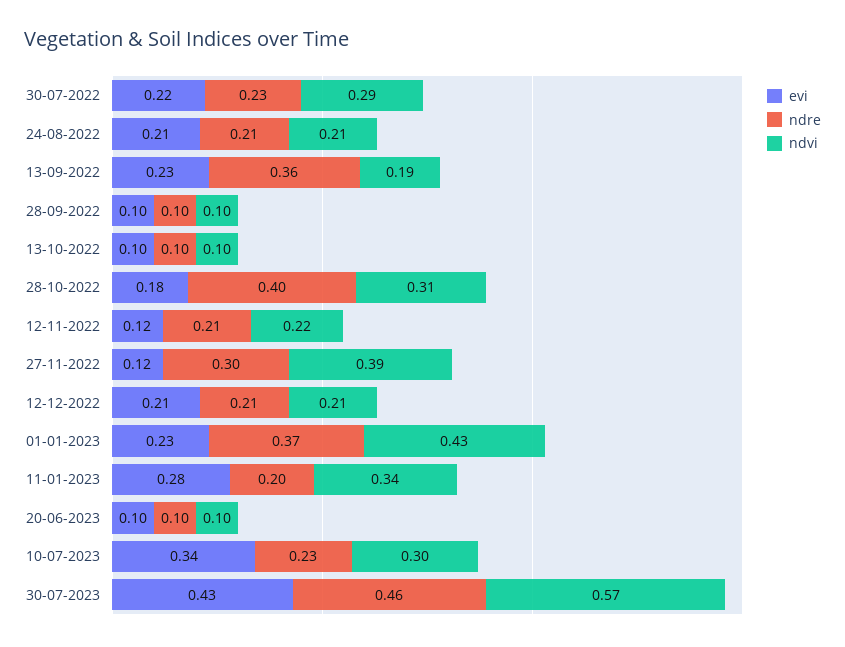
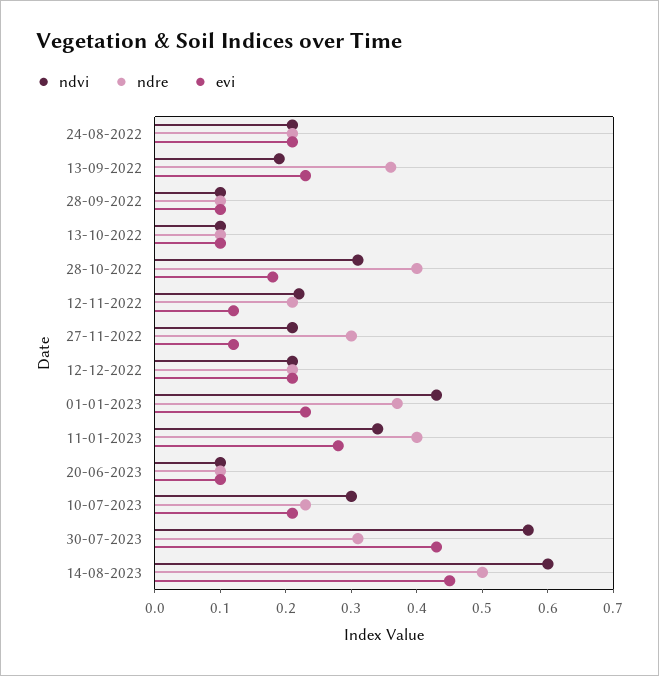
evi, 30-07-2022: 0.22 -> none
ndre, 30-07-2022: 0.23 -> none
ndvi, 30-07-2022: 0.29 -> none
ndvi, 27-11-2022: 0.39 -> 0.2
ndre, 11-01-2023: 0.2 -> 0.4
evi, 10-07-2023: 0.34 -> 0.2
ndre, 30-07-2023: 0.46 -> 0.3
ndvi, 14-08-2023: none -> 0.6
ndre, 14-08-2023: none -> 0.5
evi, 14-08-2023: none -> 0.45

